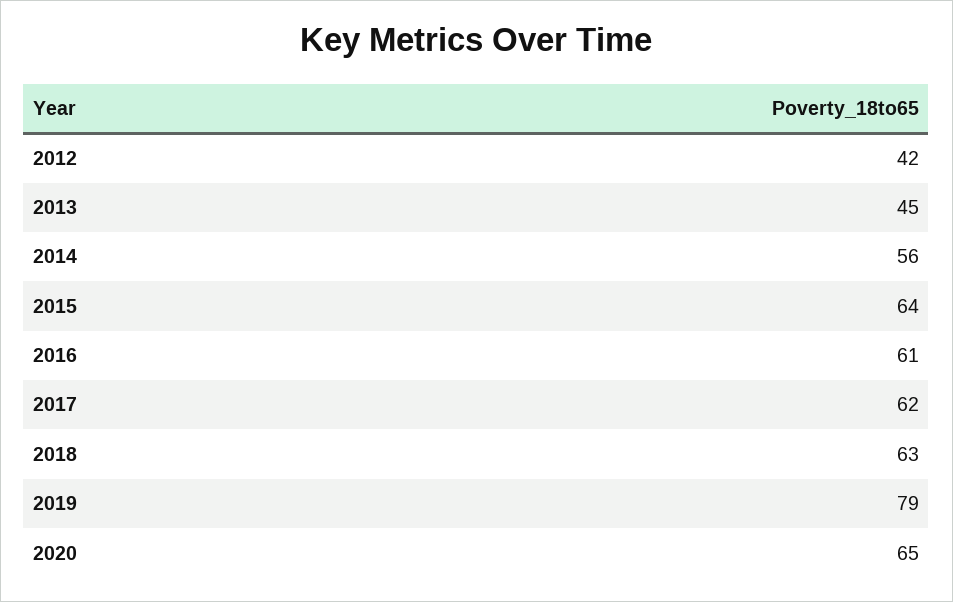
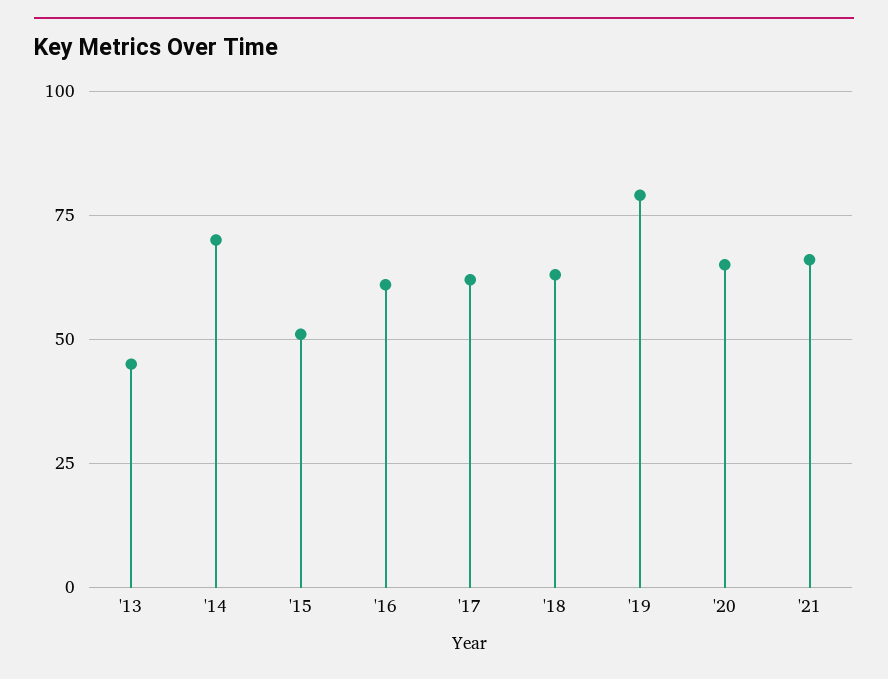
2012: 42 -> none
2014: 56 -> 70
2015: 64 -> 50
'21: none -> 65

